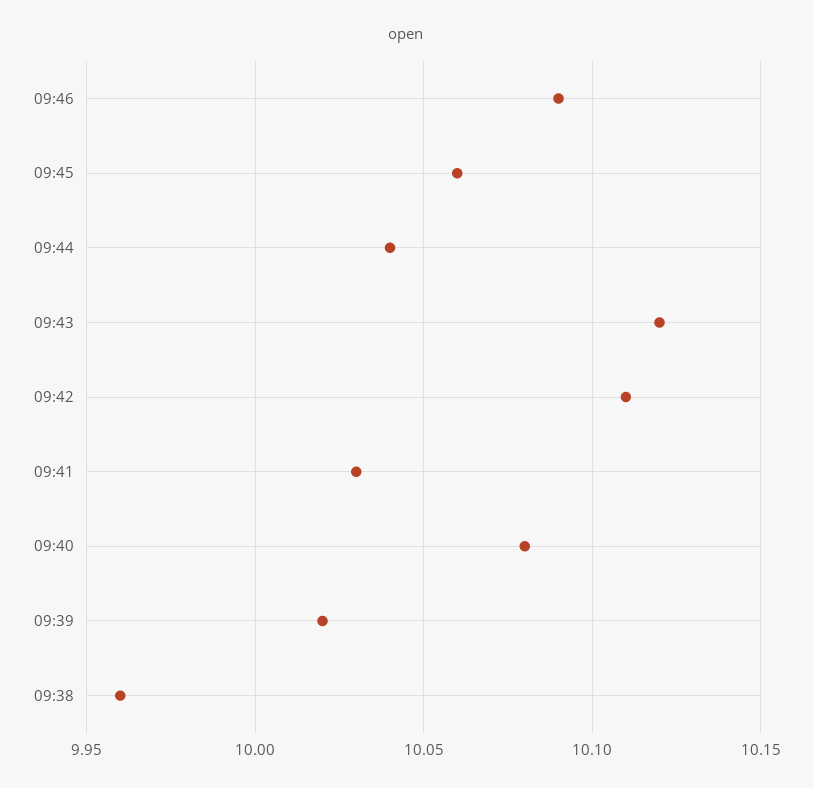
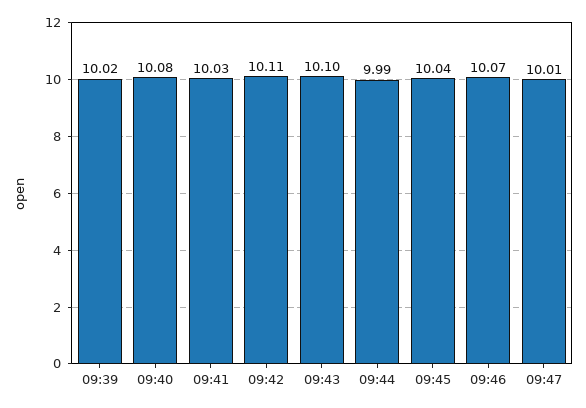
09:46: 10.09 -> 10.07
09:45: 10.06 -> 10.04
09:44: 10.04 -> 9.99
09:43: 10.12 -> 10.1
09:38: 9.96 -> none
09:47: none -> 10.01

